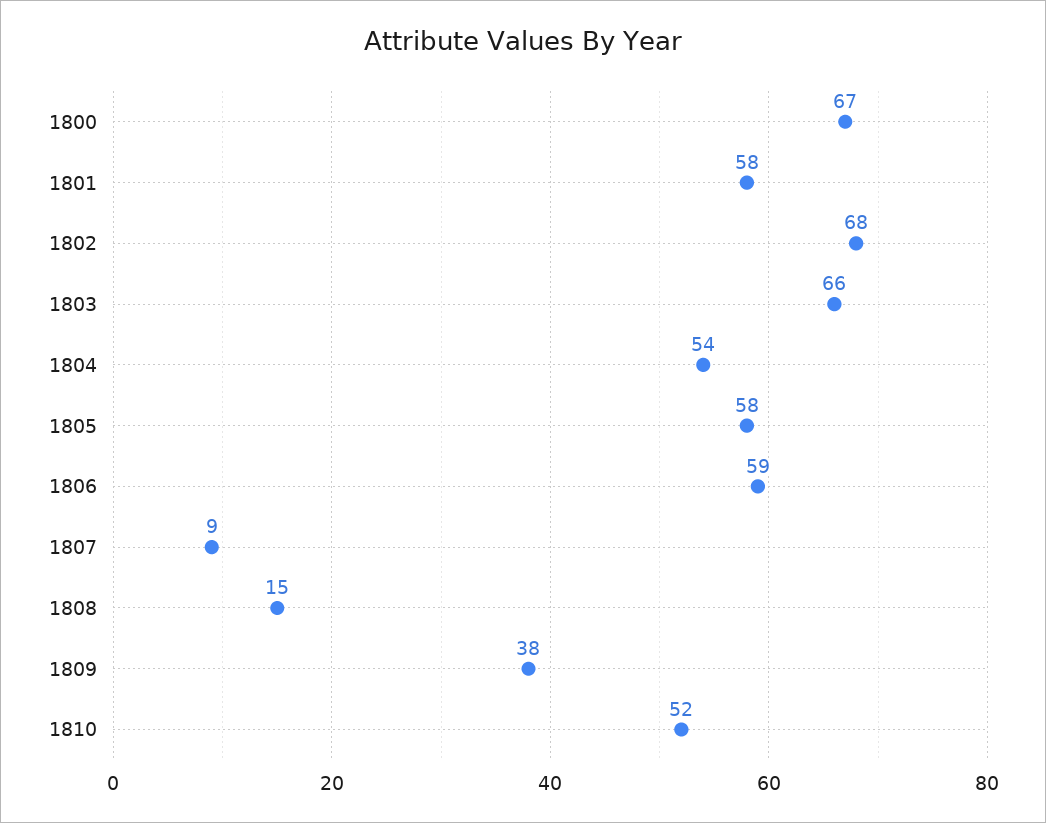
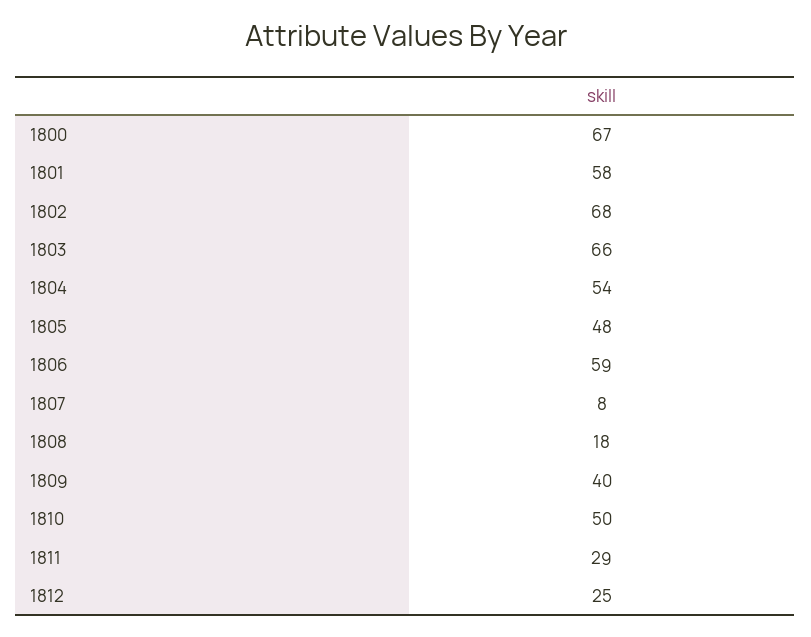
1805: 58 -> 48
1807: 9 -> 8
1808: 15 -> 18
1809: 38 -> 40
1810: 52 -> 50
1811: none -> 29
1812: none -> 25

